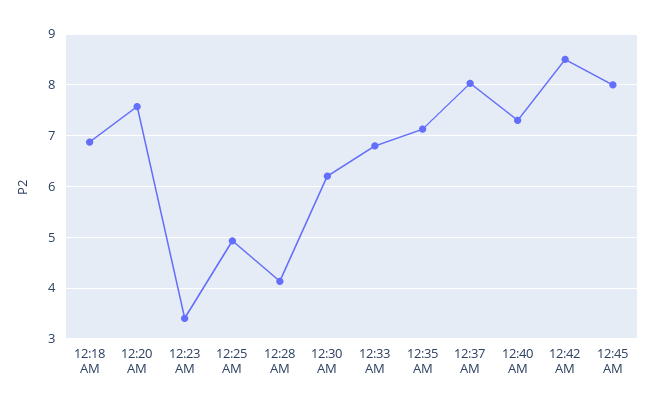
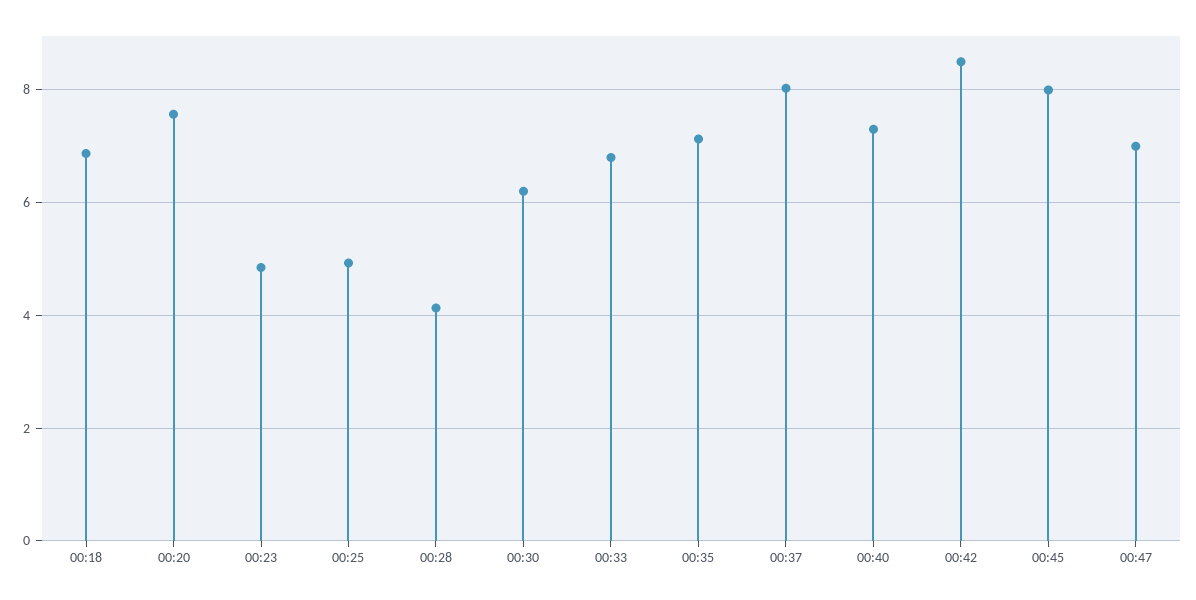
12:23 AM: 3.4 -> 4.8
00:47: none -> 7

